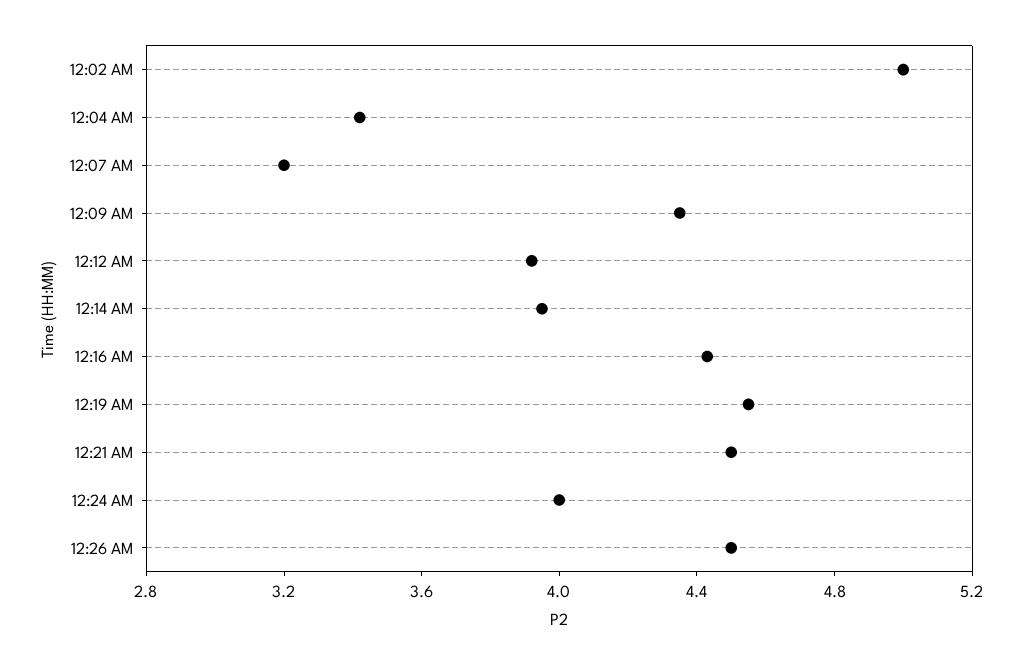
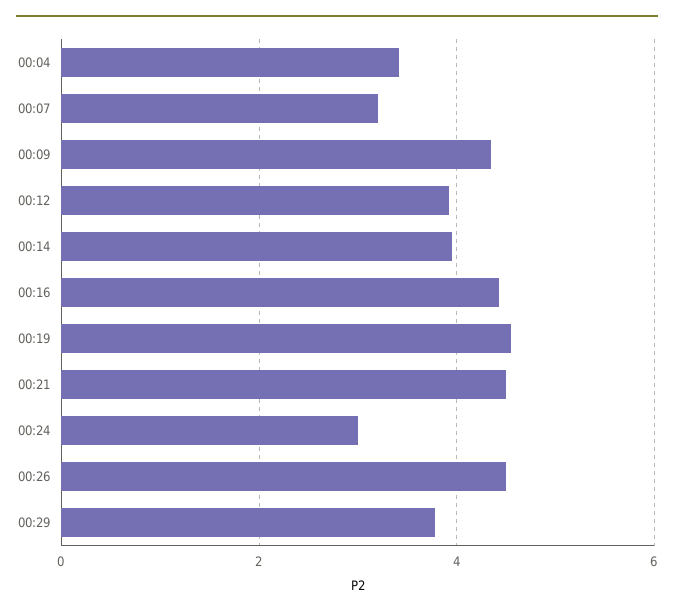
12:02 AM: 5 -> none
12:24 AM: 4 -> 3
00:29: none -> 3.8

